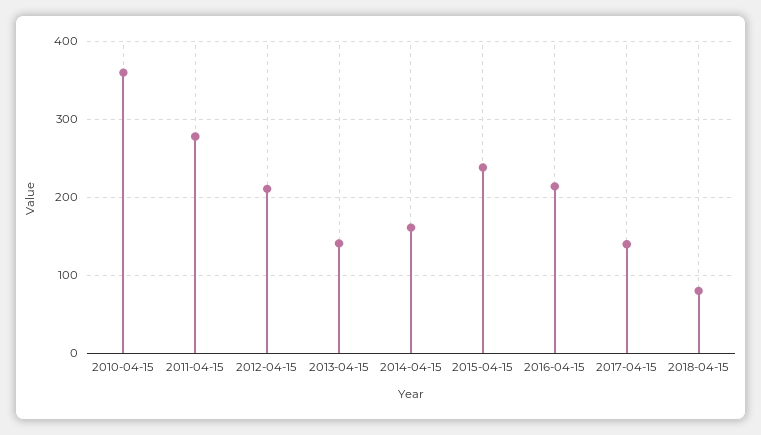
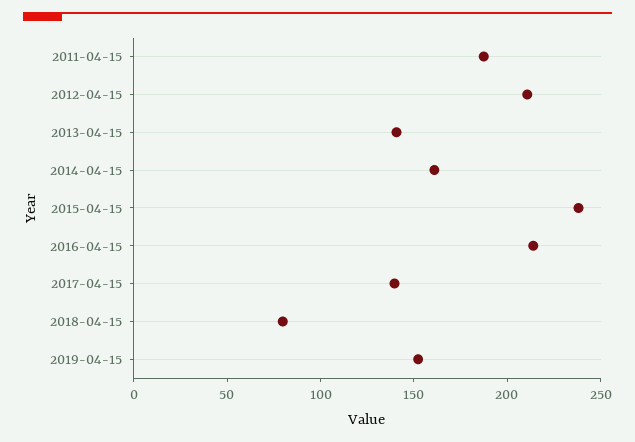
2010-04-15: 360 -> none
2011-04-15: 280 -> 190
2019-04-15: none -> 150

